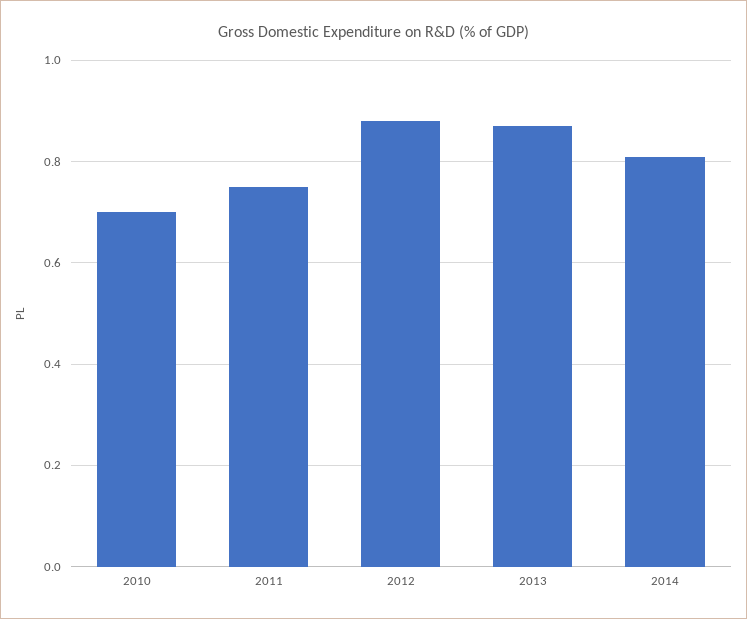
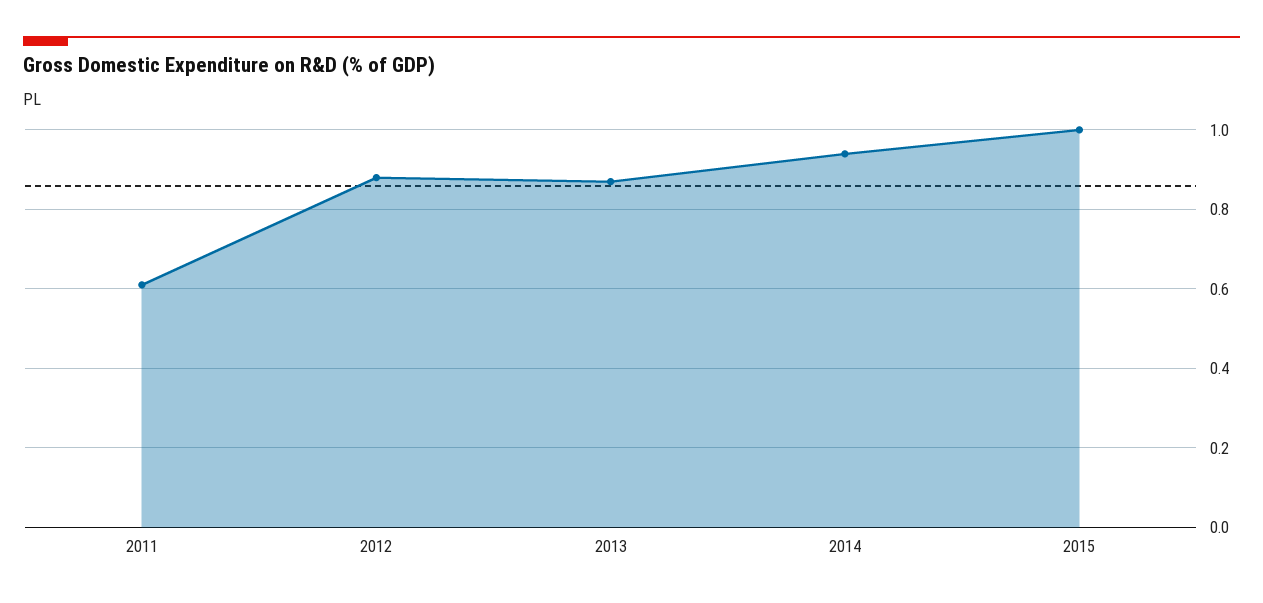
2010: 0.7 -> none
2011: 0.75 -> 0.6
2014: 0.8 -> 0.95
2015: none -> 1

